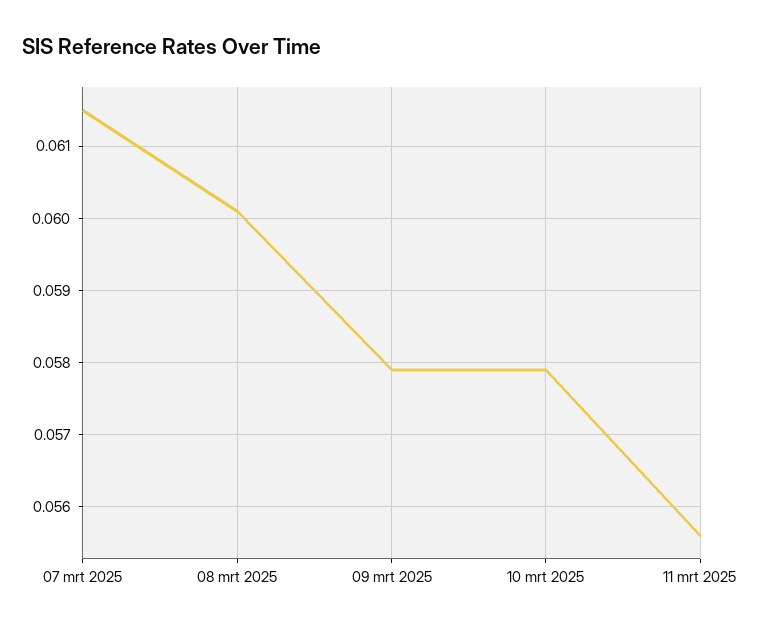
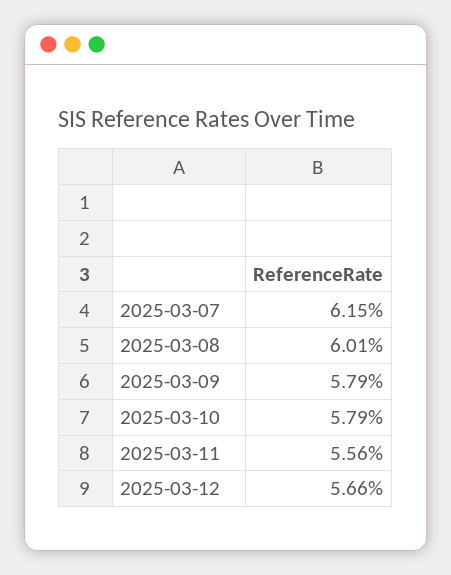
2025-03-12: none -> 0.0566

